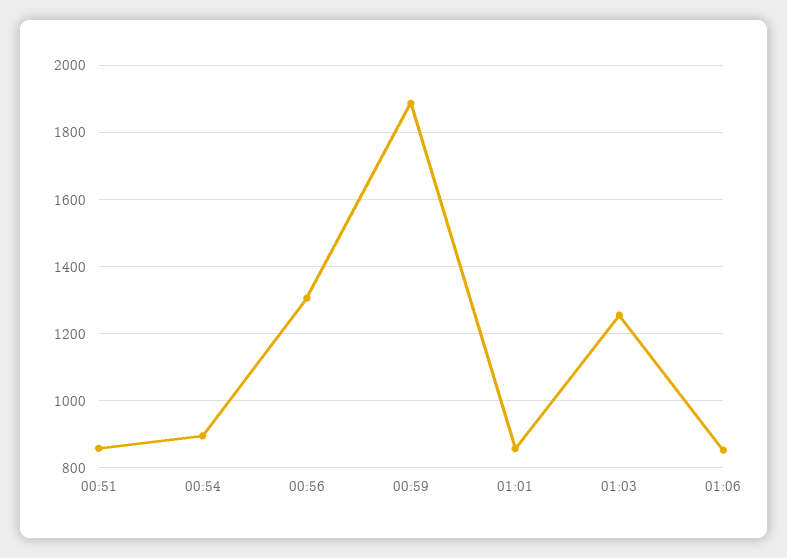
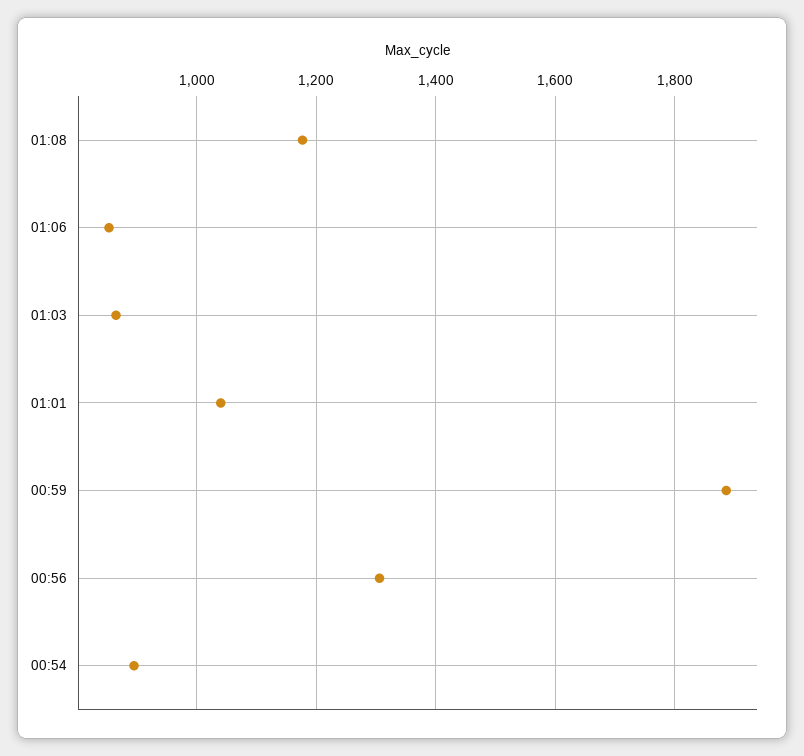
00:51: 860 -> none
01:01: 860 -> 1040
01:03: 1260 -> 860
01:08: none -> 1180

